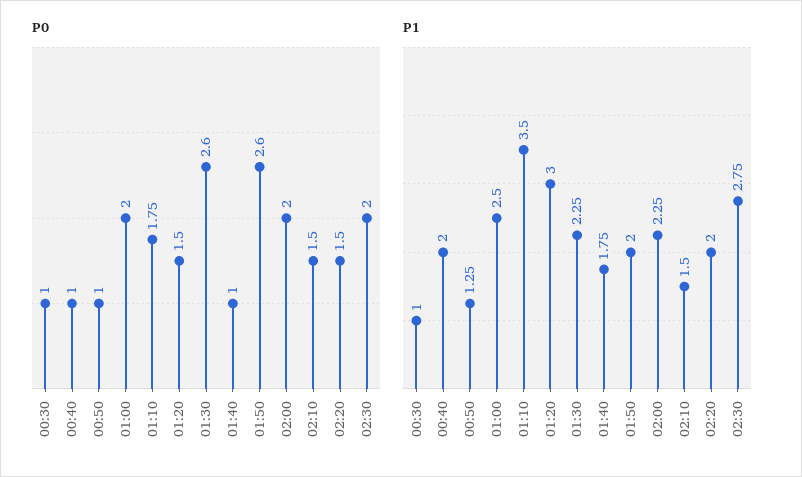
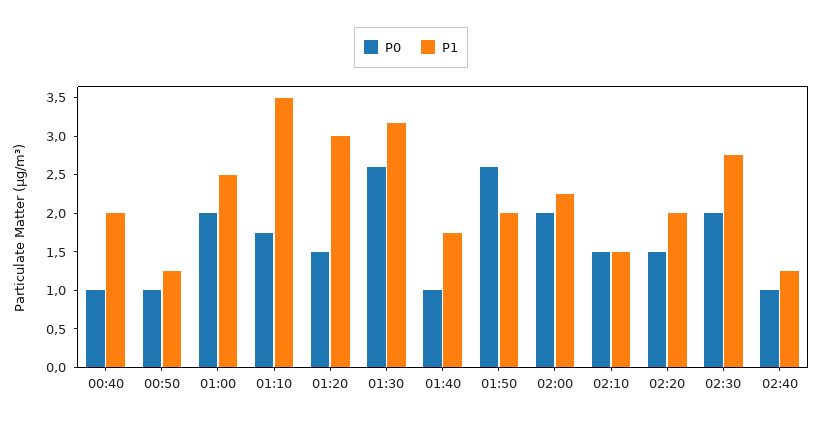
P0, 00:30: 1 -> none
P1, 00:30: 1 -> none
P1, 01:30: 2.25 -> 3.25
P0, 02:40: none -> 1
P1, 02:40: none -> 1.25

